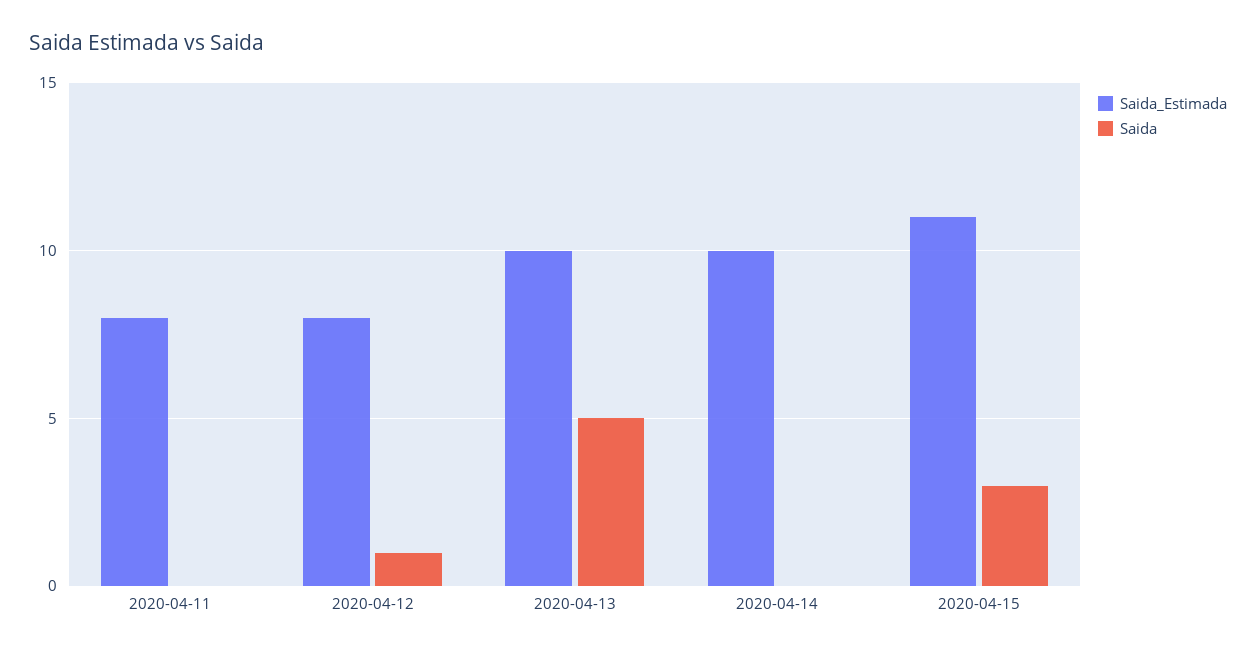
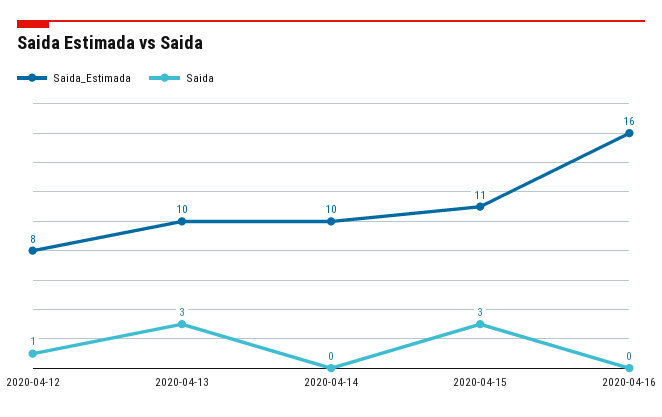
Saida_Estimada, 2020-04-11: 8 -> none
Saida, 2020-04-11: 0 -> none
Saida, 2020-04-13: 5 -> 3
Saida_Estimada, 2020-04-16: none -> 16
Saida, 2020-04-16: none -> 0

